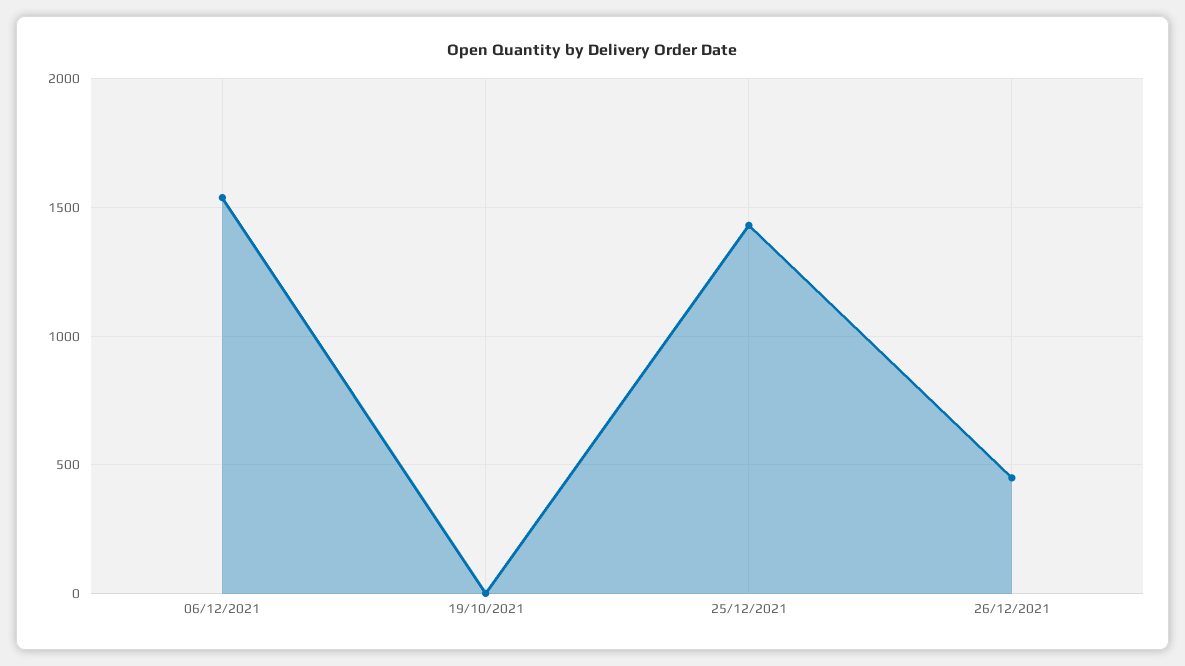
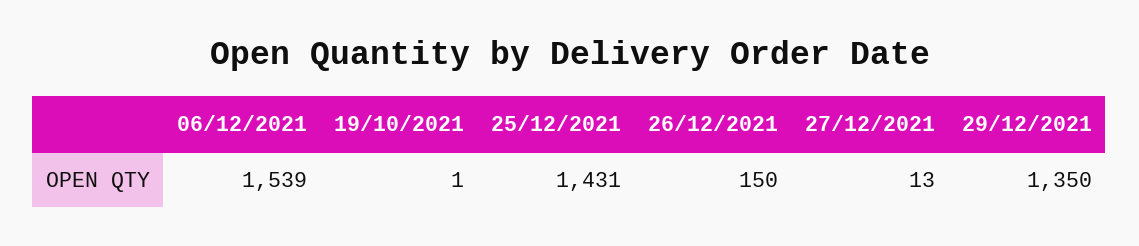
26/12/2021: 450 -> 150
27/12/2021: none -> 13
29/12/2021: none -> 1350

